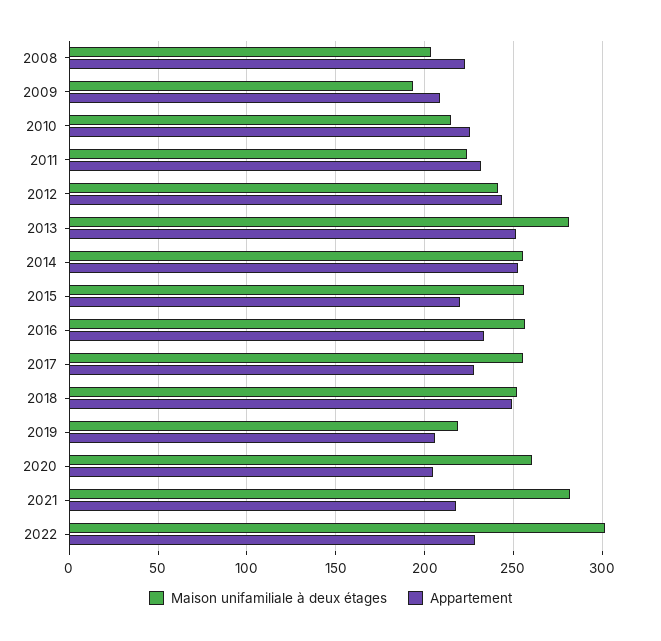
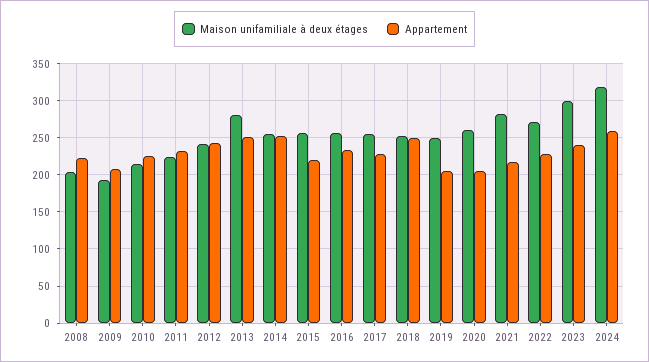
Maison unifamiliale à deux étages, 2019: 220 -> 250
Maison unifamiliale à deux étages, 2022: 300 -> 270
Maison unifamiliale à deux étages, 2023: none -> 300
Appartement, 2023: none -> 240
Maison unifamiliale à deux étages, 2024: none -> 320
Appartement, 2024: none -> 260

